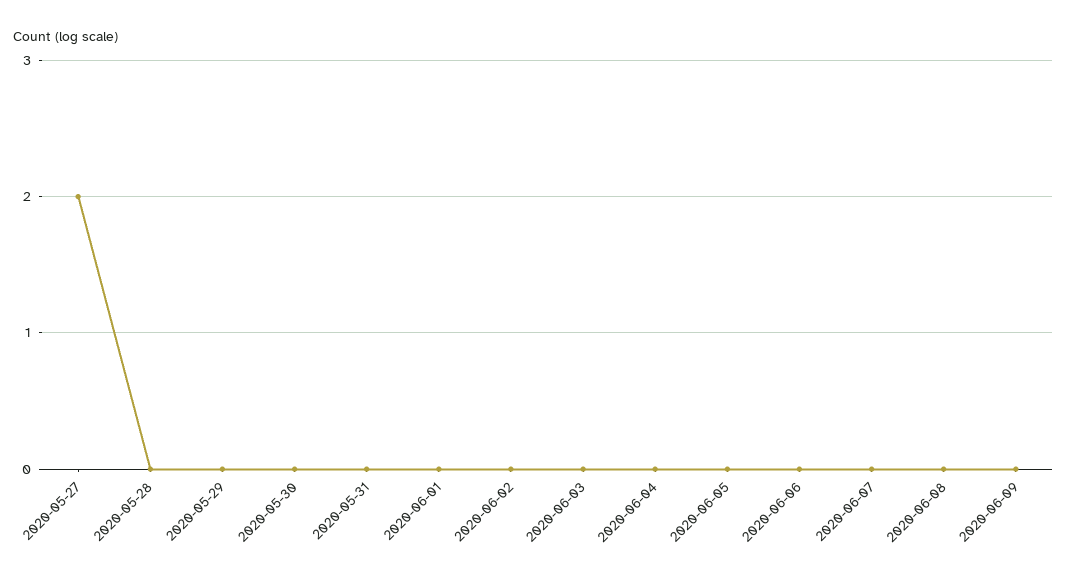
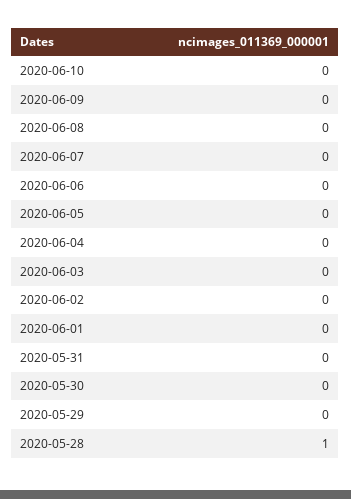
2020-05-27: 2 -> none
2020-05-28: 0 -> 1
2020-06-10: none -> 0

